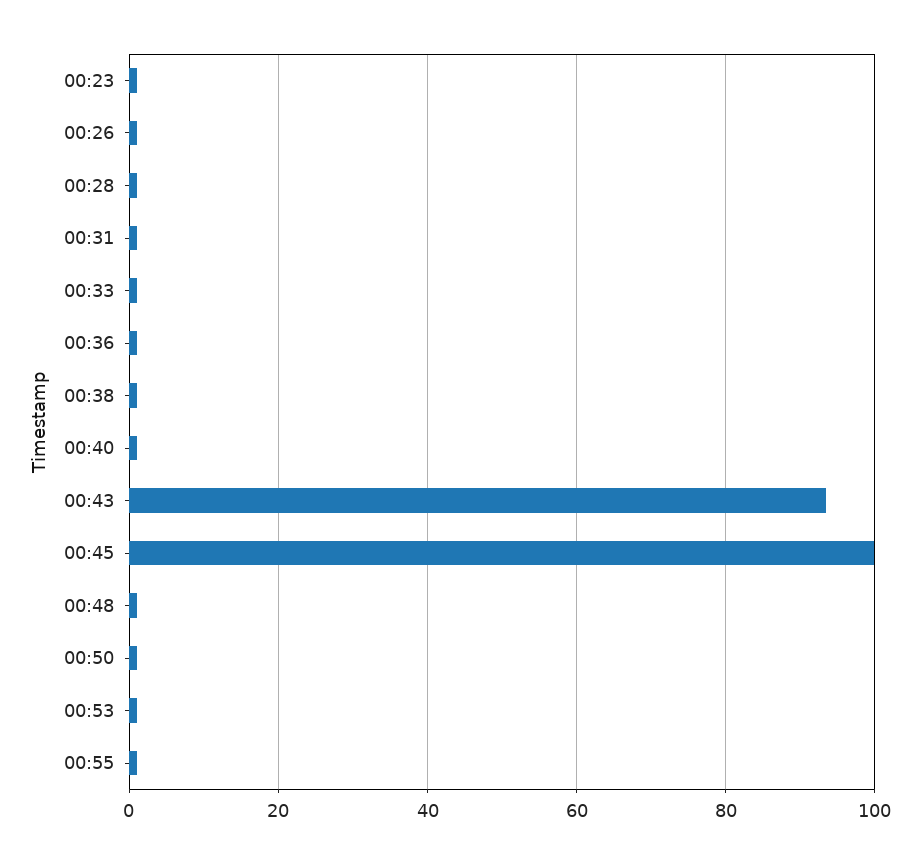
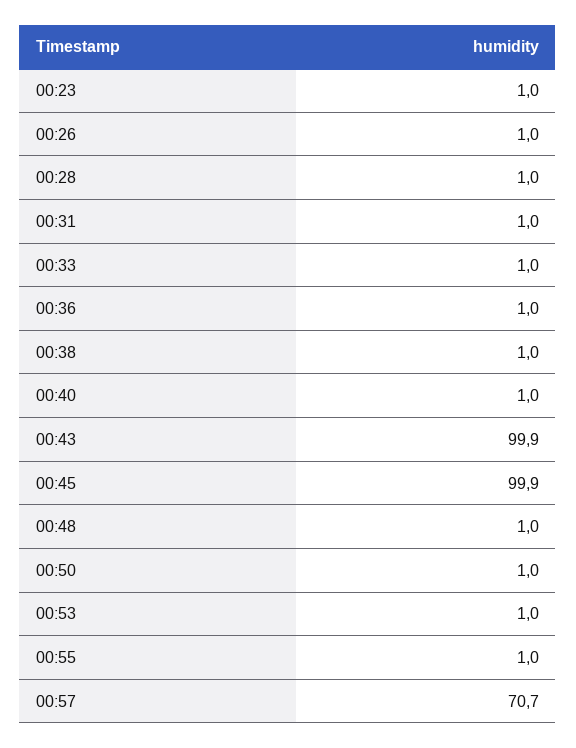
00:43: 94 -> 99.9
00:57: none -> 70.7

